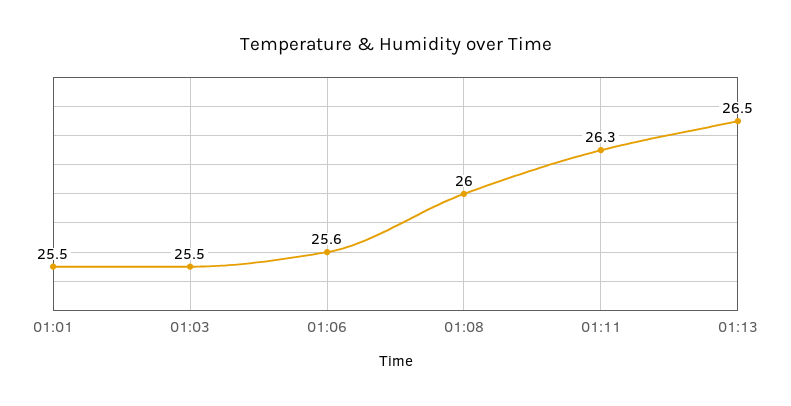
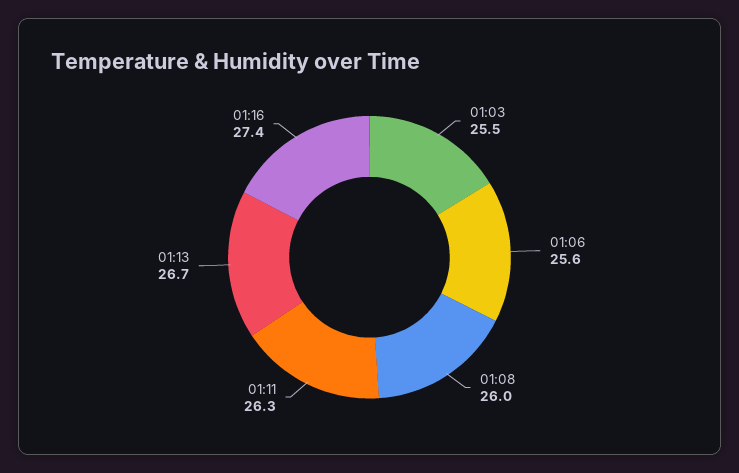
01:01: 25.5 -> none
01:13: 26.5 -> 26.7
01:16: none -> 27.4

